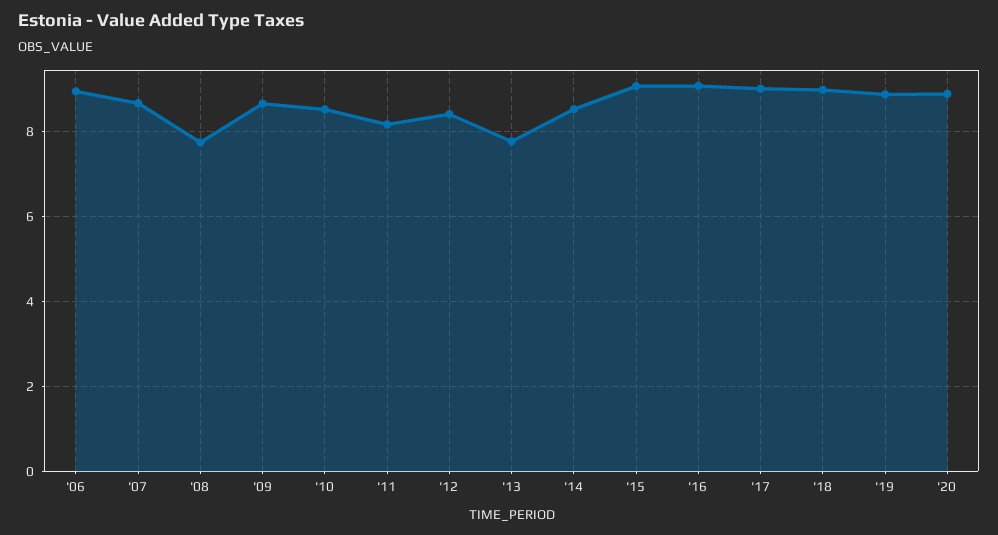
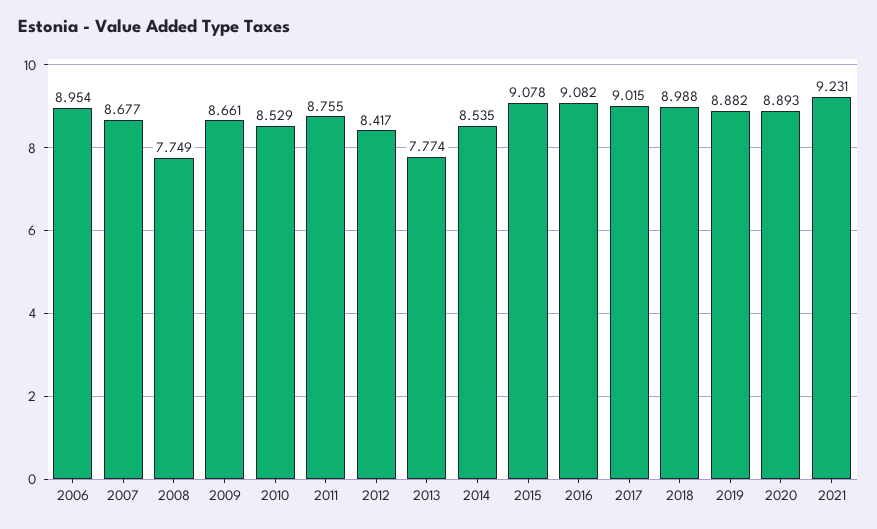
'11: 8.2 -> 8.755
2021: none -> 9.231

